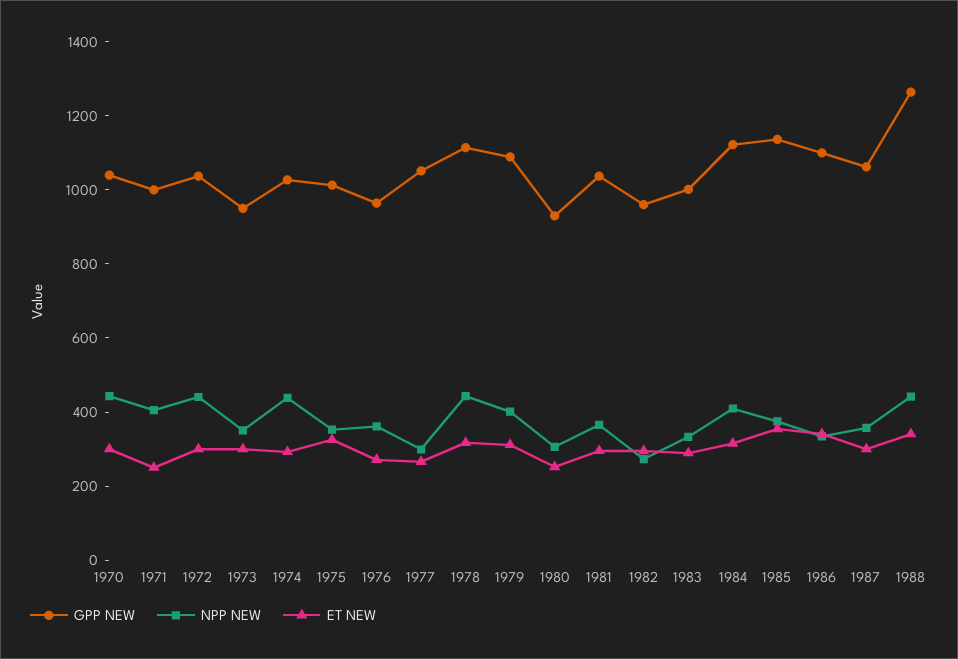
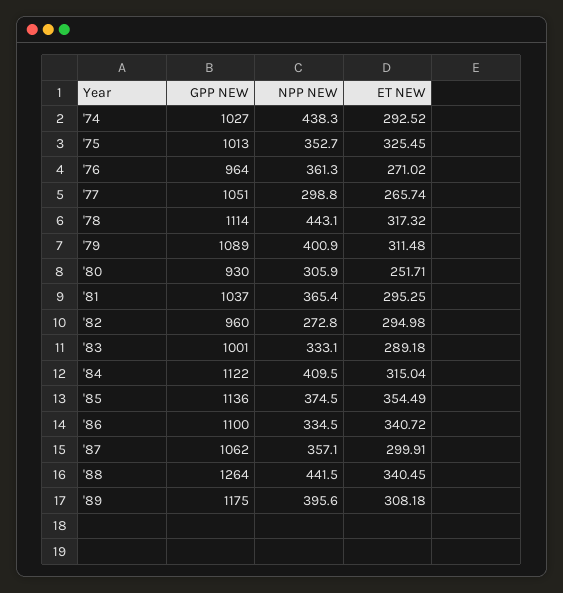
GPP NEW, 1970: 1050 -> none
NPP NEW, 1970: 450 -> none
ET NEW, 1970: 300 -> none
GPP NEW, 1971: 1000 -> none
NPP NEW, 1971: 400 -> none
ET NEW, 1971: 250 -> none
GPP NEW, 1972: 1050 -> none
NPP NEW, 1972: 450 -> none
ET NEW, 1972: 300 -> none
GPP NEW, 1973: 950 -> none
NPP NEW, 1973: 350 -> none
ET NEW, 1973: 300 -> none
GPP NEW, '89: none -> 1175
NPP NEW, '89: none -> 395.6
ET NEW, '89: none -> 308.18

